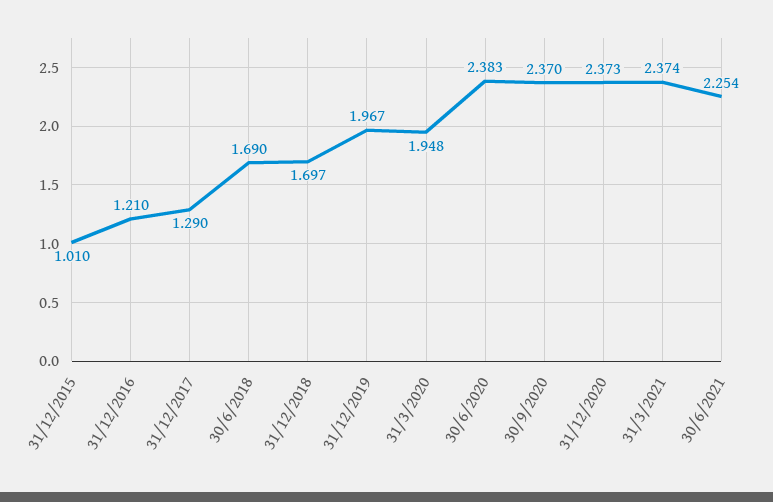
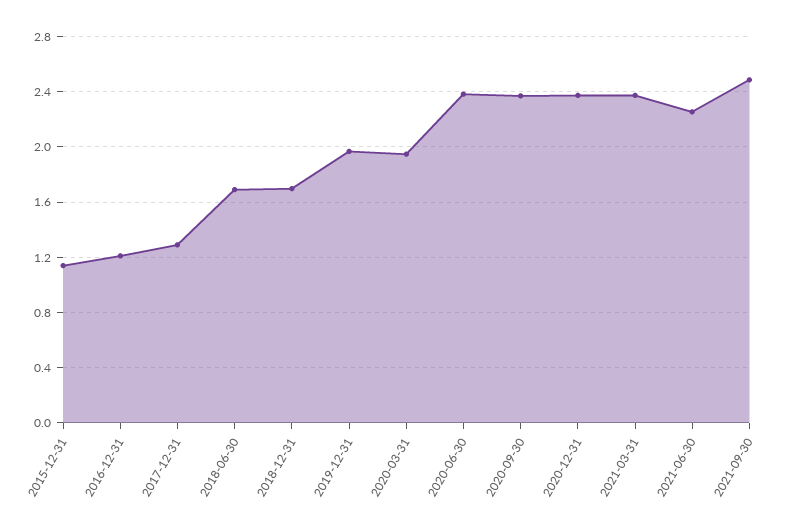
31/12/2015: 1.01 -> 1.15
2021-09-30: none -> 2.5

